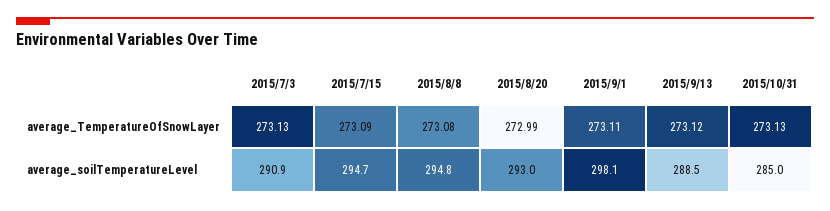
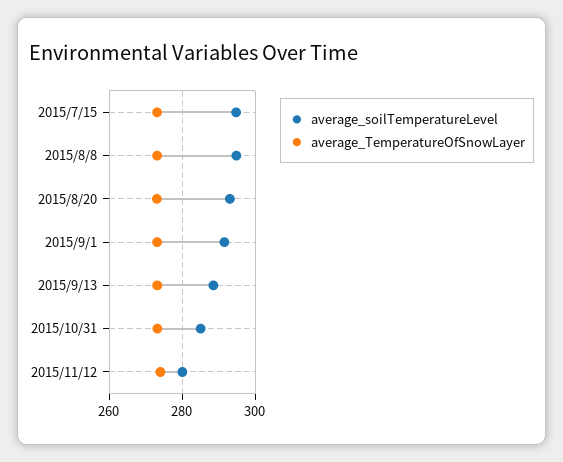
average_TemperatureOfSnowLayer, 2015/7/3: 273.13 -> none
average_soilTemperatureLevel, 2015/7/3: 290.9 -> none
average_soilTemperatureLevel, 2015/9/1: 298.1 -> 292
average_soilTemperatureLevel, 2015/11/12: none -> 280
average_TemperatureOfSnowLayer, 2015/11/12: none -> 274

